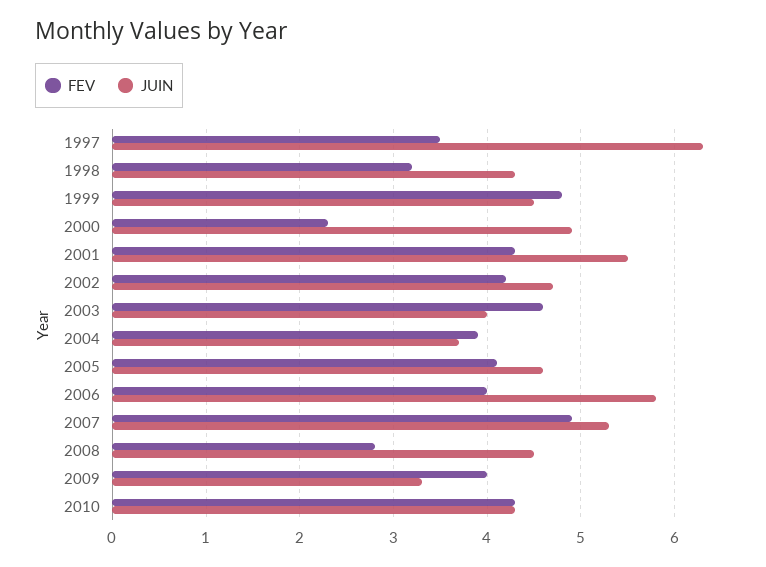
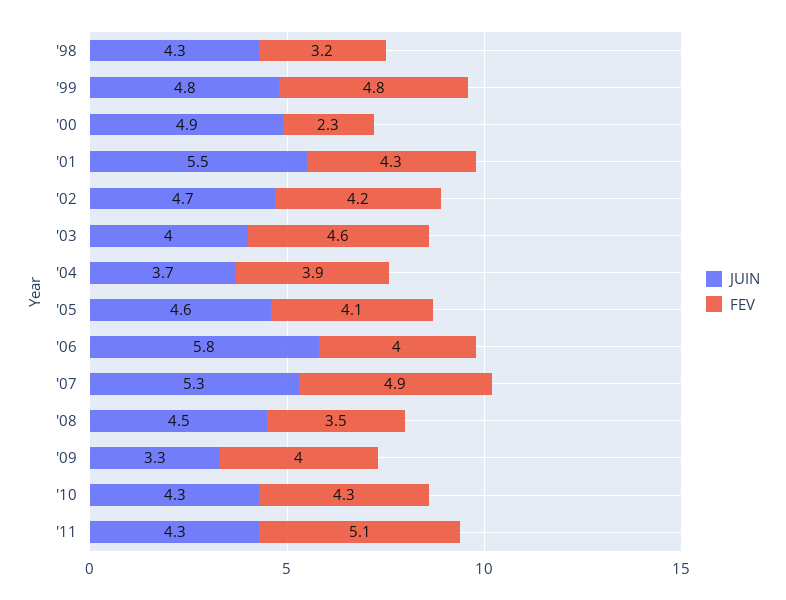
FEV, 1997: 3.5 -> none
JUIN, 1997: 6.3 -> none
JUIN, 1999: 4.5 -> 4.8
FEV, 2008: 2.8 -> 3.5
JUIN, '11: none -> 4.3
FEV, '11: none -> 5.1

